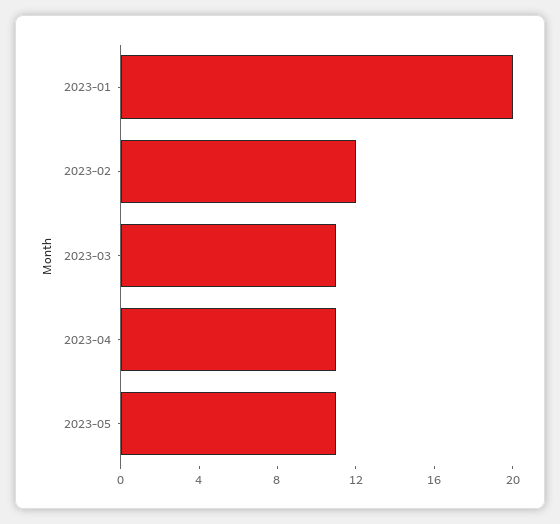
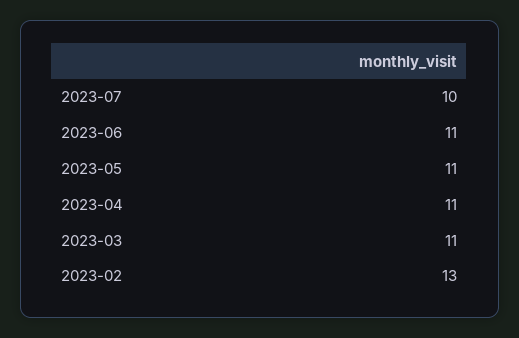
2023-01: 20 -> none
2023-02: 12 -> 13
2023-07: none -> 10
2023-06: none -> 11

